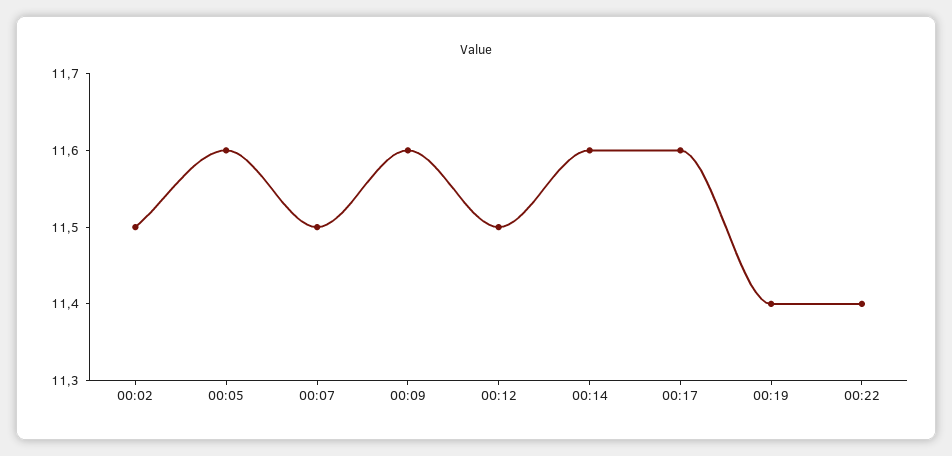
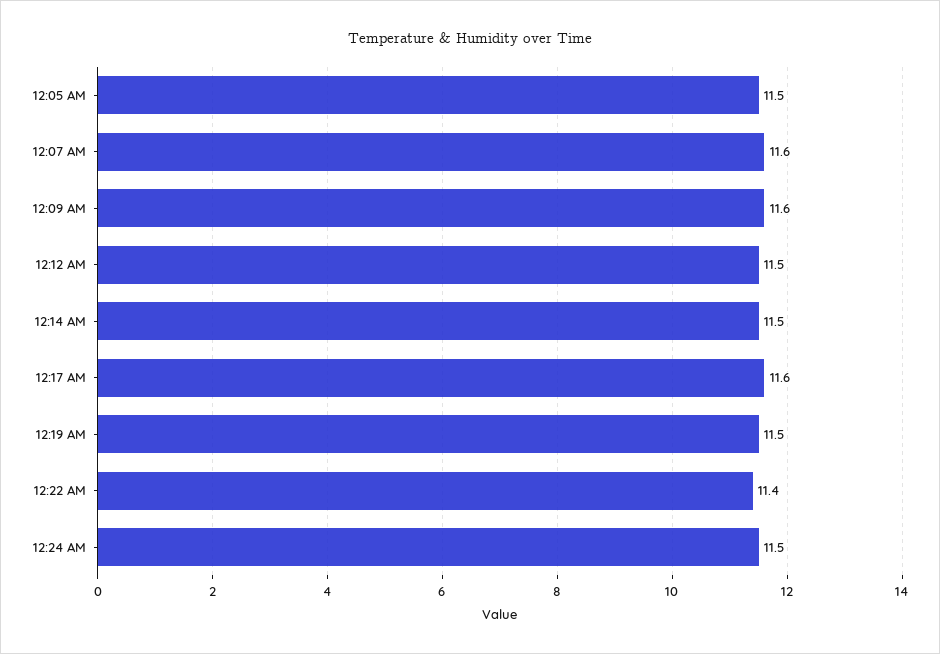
00:02: 11.5 -> none
00:05: 11.6 -> 11.5
00:07: 11.5 -> 11.6
00:14: 11.6 -> 11.5
00:19: 11.4 -> 11.5
12:24 AM: none -> 11.5

